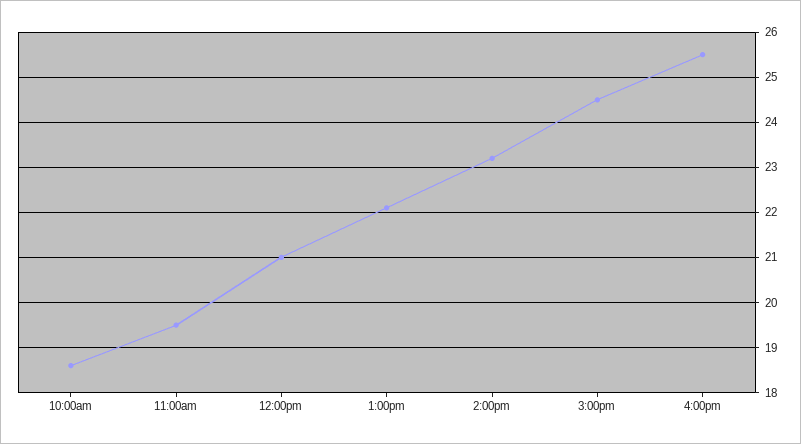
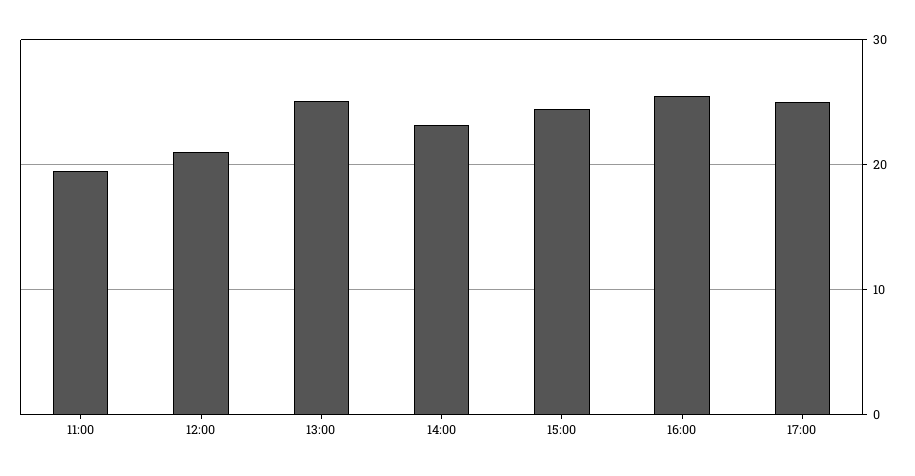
10:00am: 18.5 -> none
1:00pm: 22 -> 25
17:00: none -> 25

